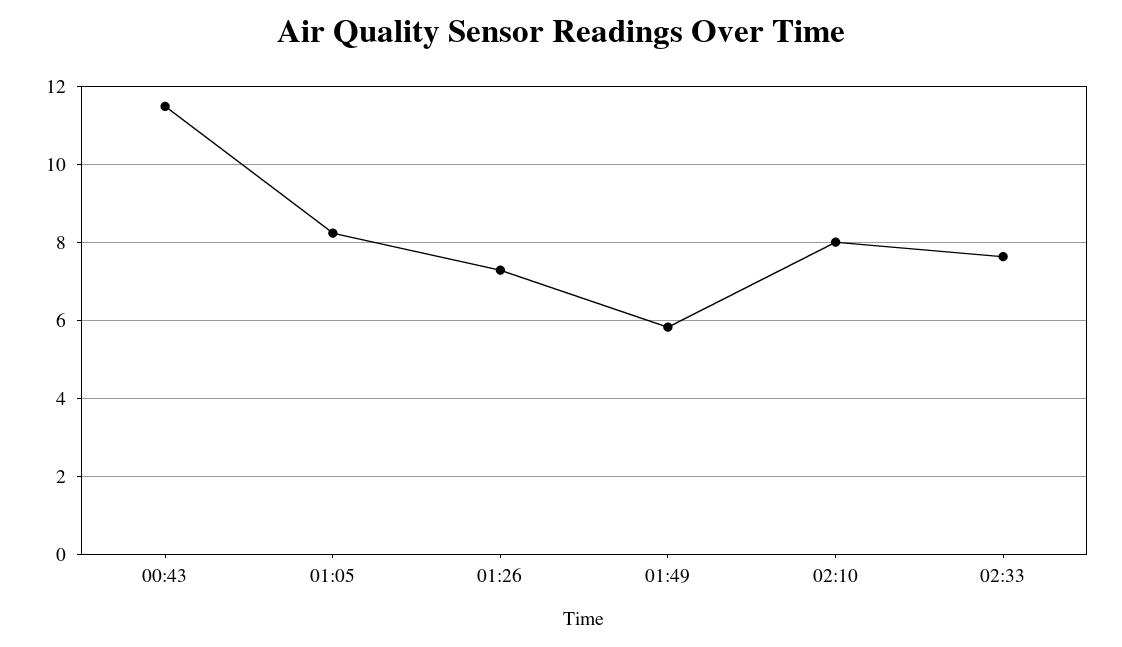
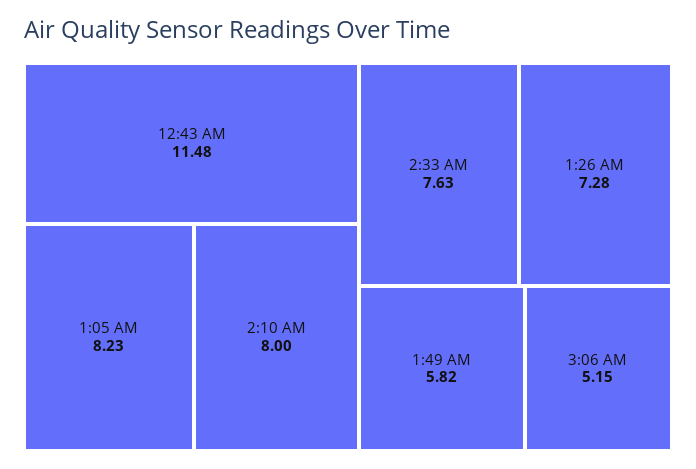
3:06 AM: none -> 5.15

